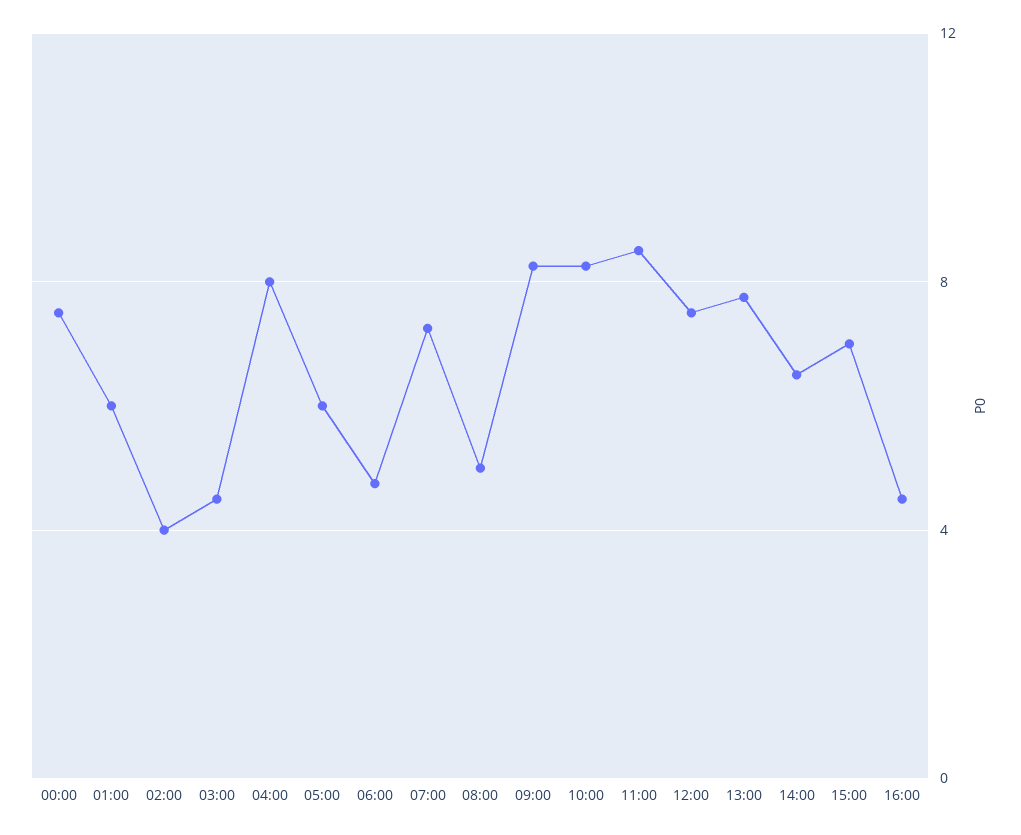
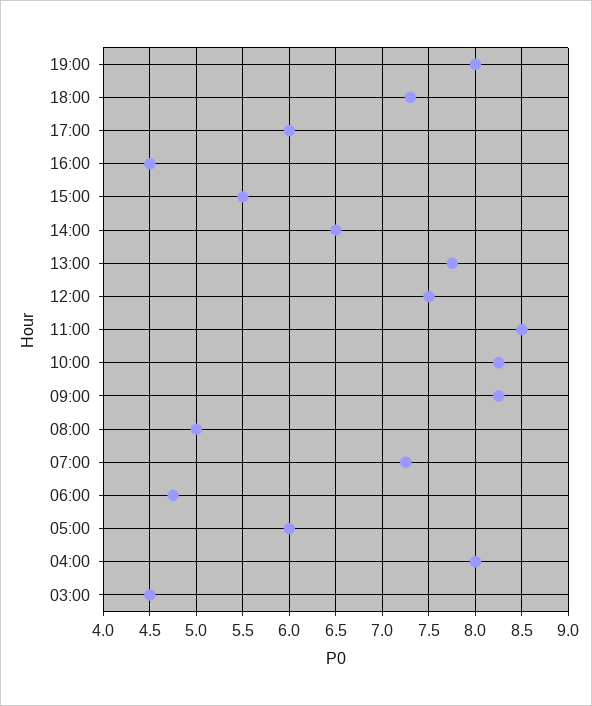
00:00: 7.5 -> none
01:00: 6 -> none
02:00: 4 -> none
15:00: 7 -> 5.5
19:00: none -> 8
18:00: none -> 7.3
17:00: none -> 6

